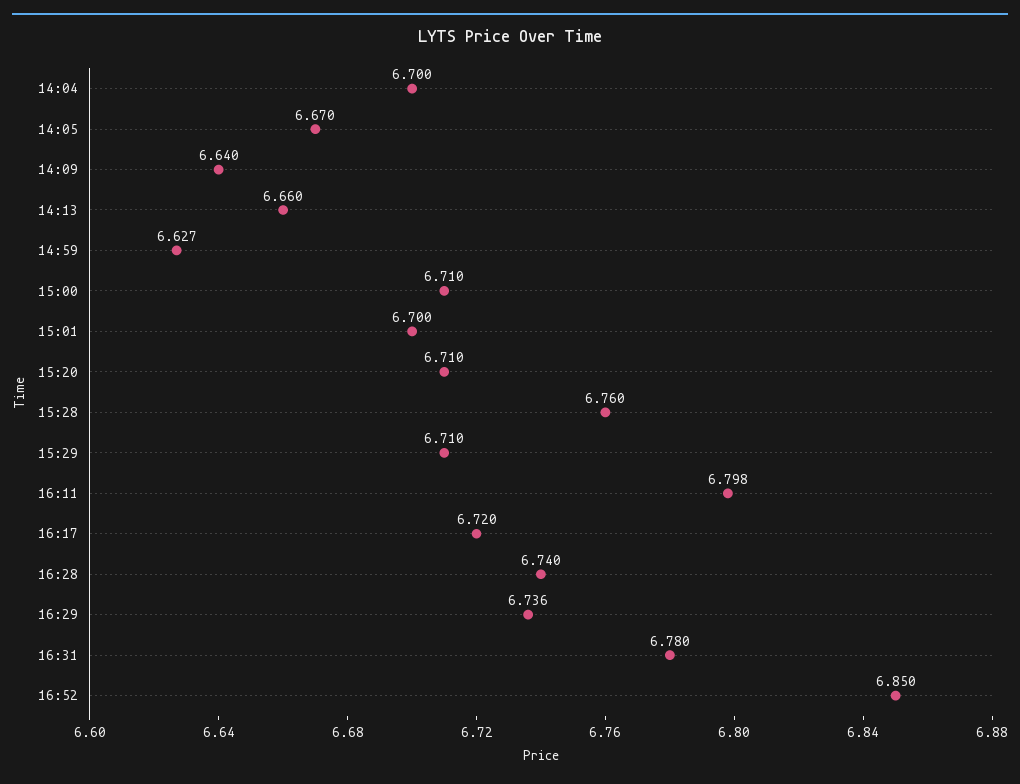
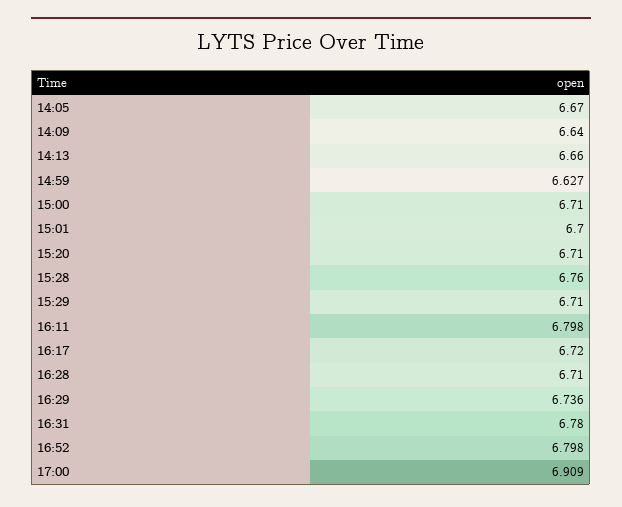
14:04: 6.7 -> none
16:28: 6.74 -> 6.71
16:52: 6.85 -> 6.798
17:00: none -> 6.909

